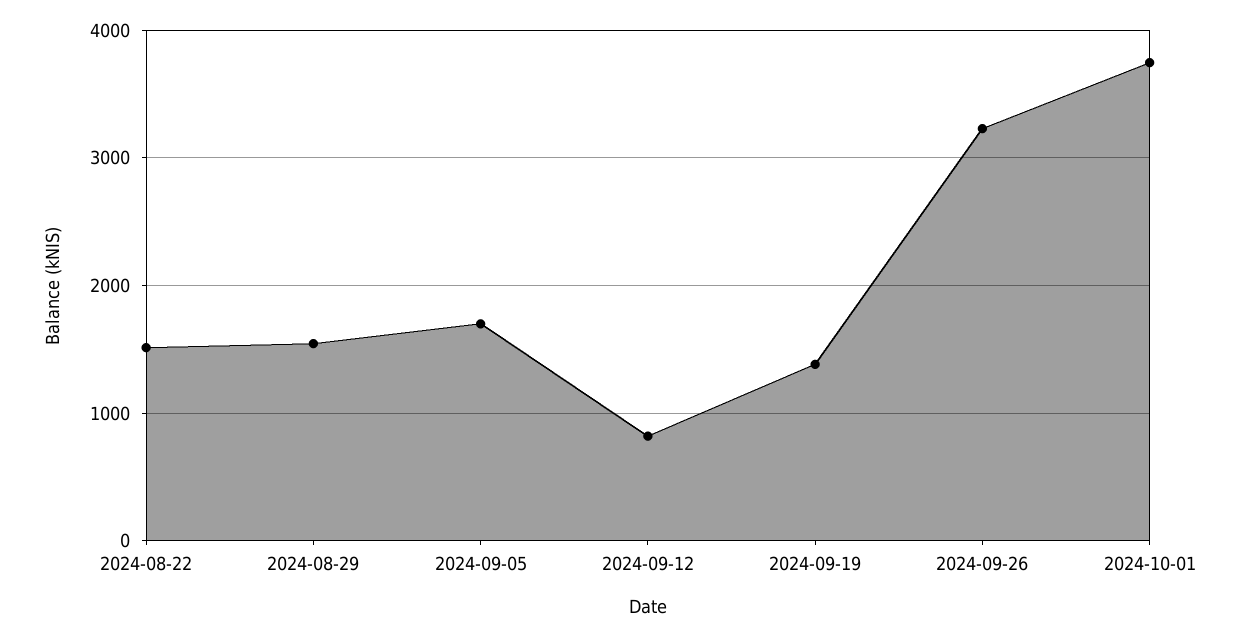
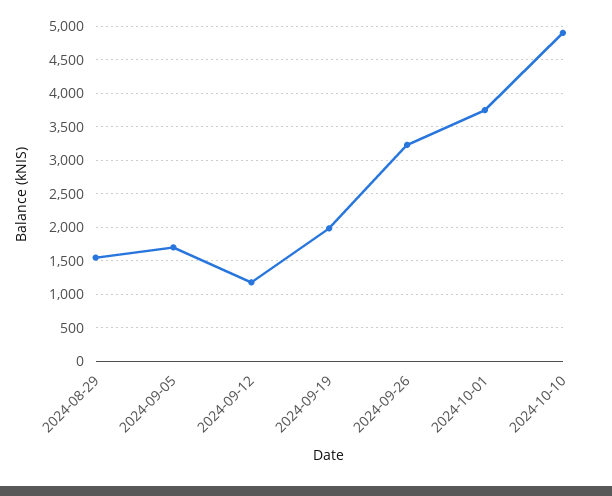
2024-08-22: 1500 -> none
2024-09-12: 800 -> 1200
2024-09-19: 1400 -> 2000
2024-10-10: none -> 4900

